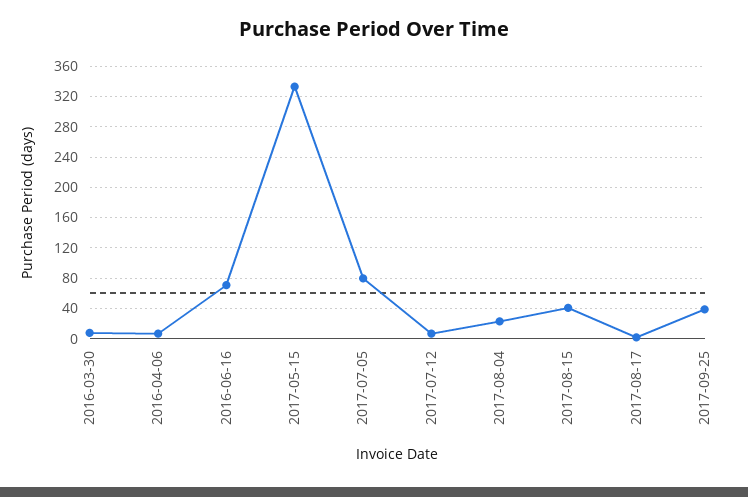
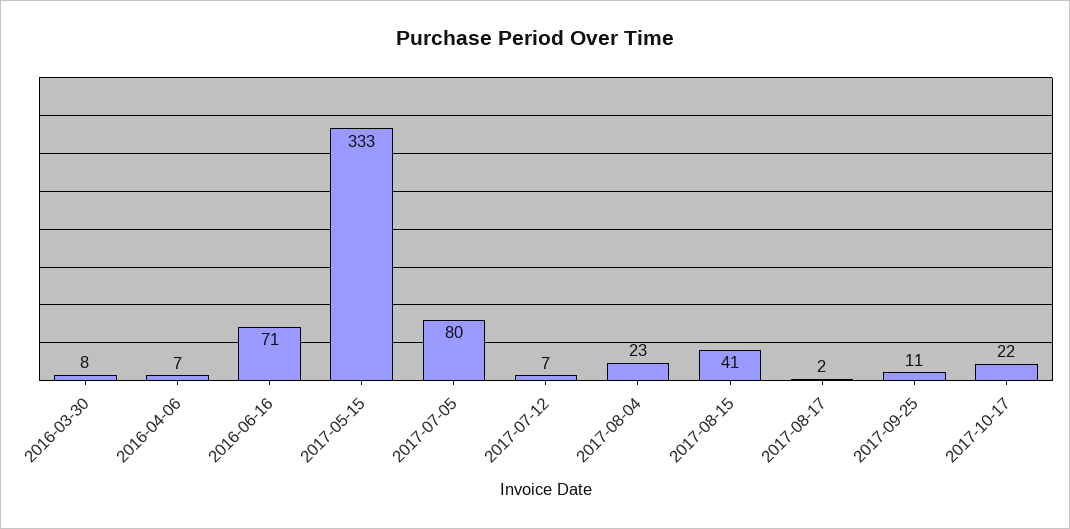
2017-09-25: 40 -> 11
2017-10-17: none -> 22

